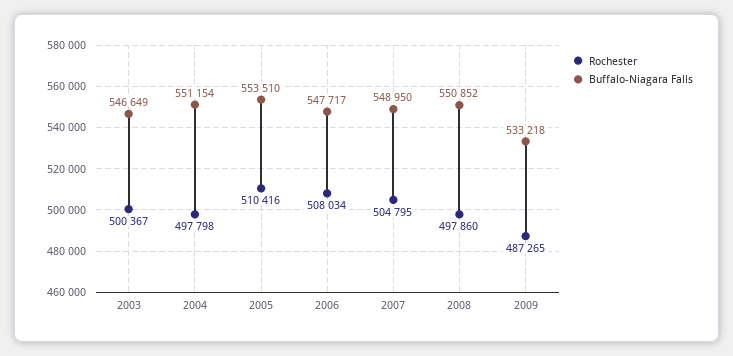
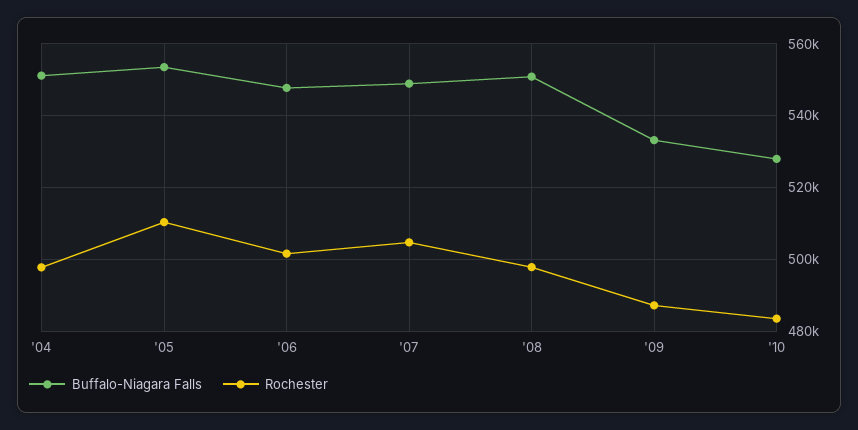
Rochester, 2003: 500367 -> none
Buffalo-Niagara Falls, 2003: 546649 -> none
Rochester, 2006: 508034 -> 502000
Buffalo-Niagara Falls, '10: none -> 528000
Rochester, '10: none -> 484000

